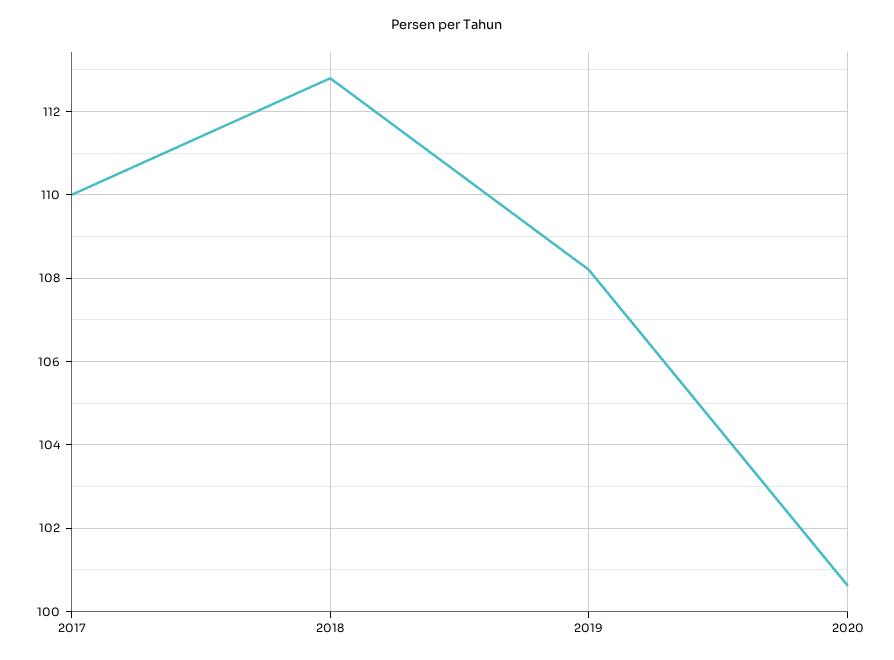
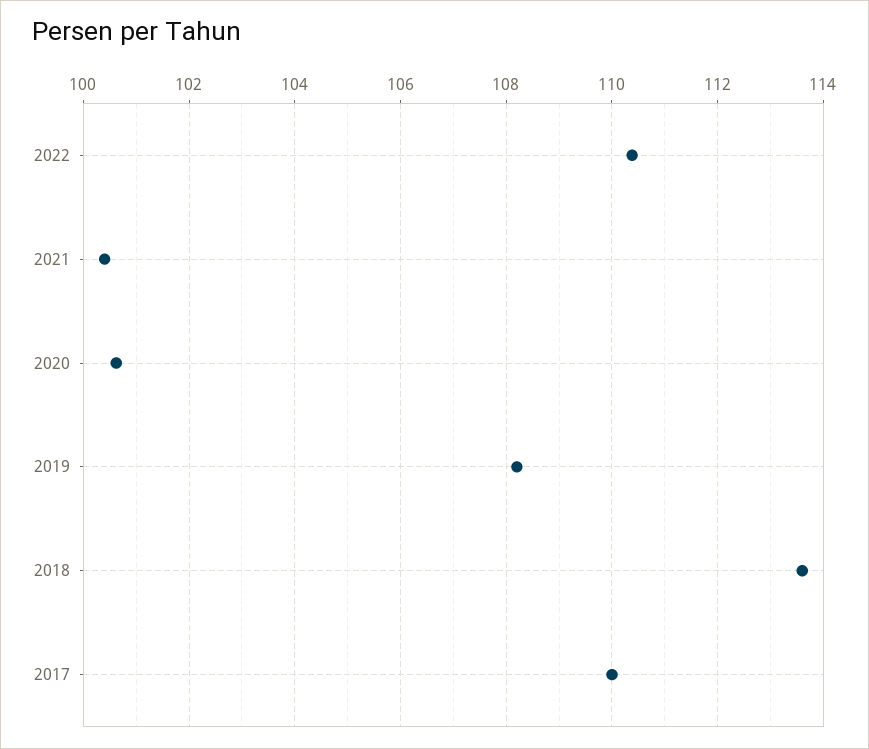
2018: 112.8 -> 113.6
2022: none -> 110.4
2021: none -> 100.4

